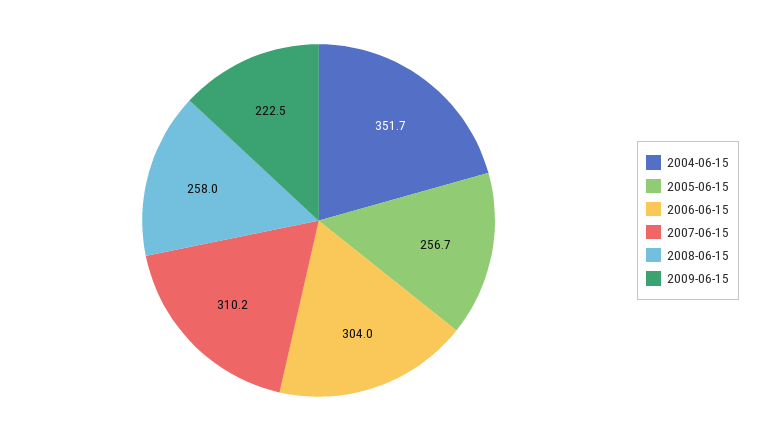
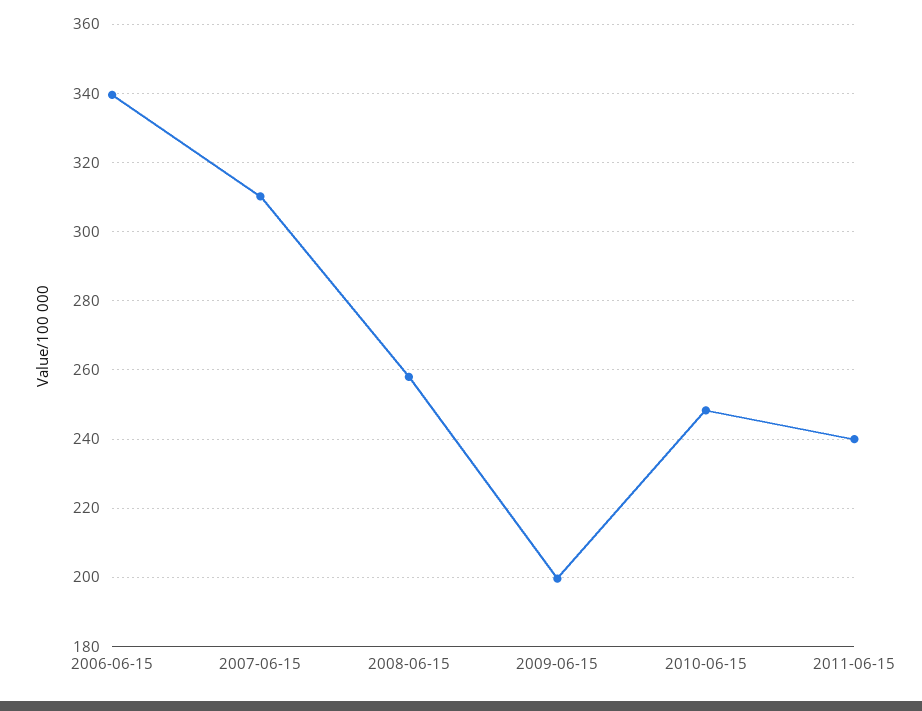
2004-06-15: 351.7 -> none
2005-06-15: 256.7 -> none
2006-06-15: 304 -> 340
2009-06-15: 222.5 -> 200
2010-06-15: none -> 248
2011-06-15: none -> 240

